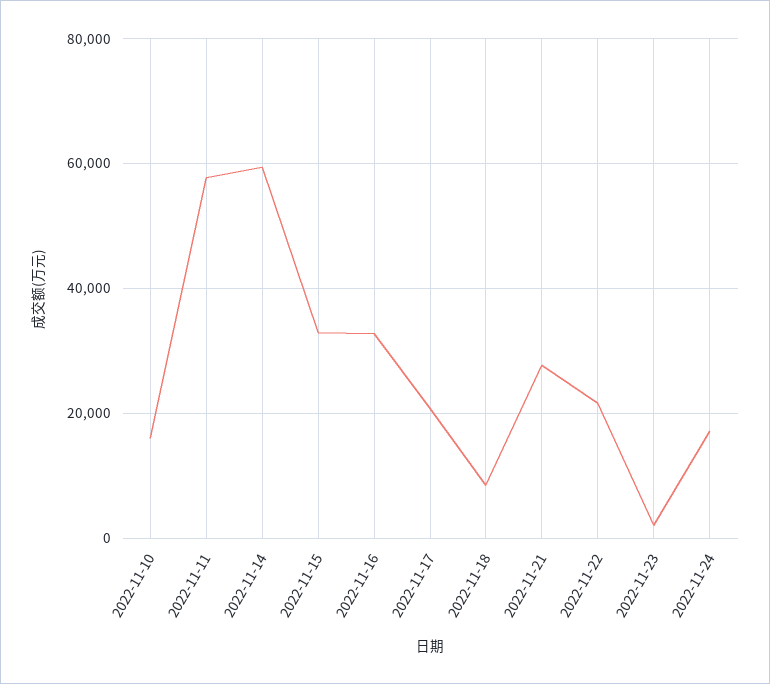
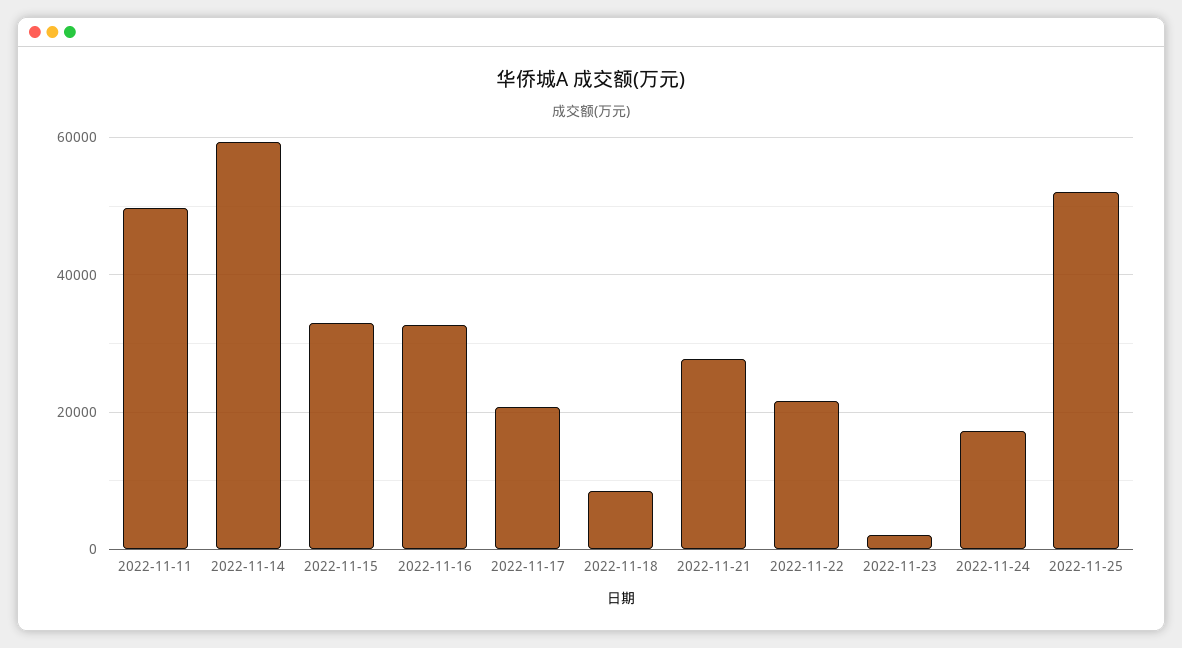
2022-11-10: 16000 -> none
2022-11-11: 58000 -> 50000
2022-11-25: none -> 52000

